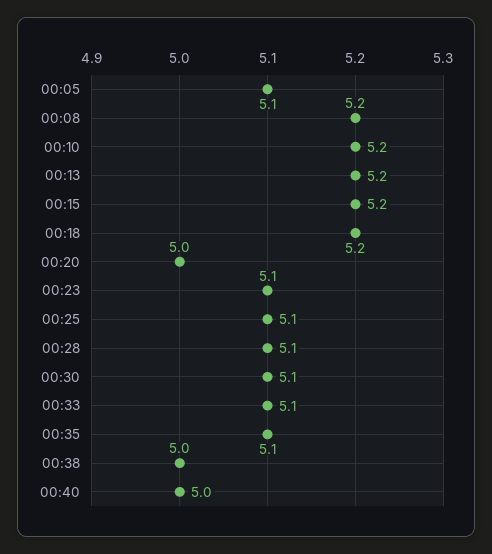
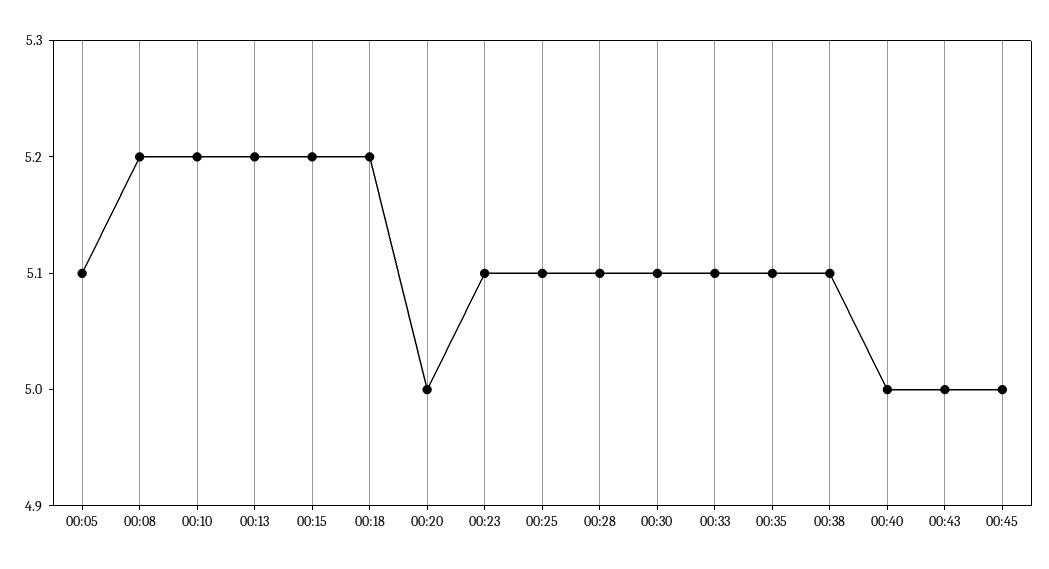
00:38: 5 -> 5.1
00:43: none -> 5
00:45: none -> 5

